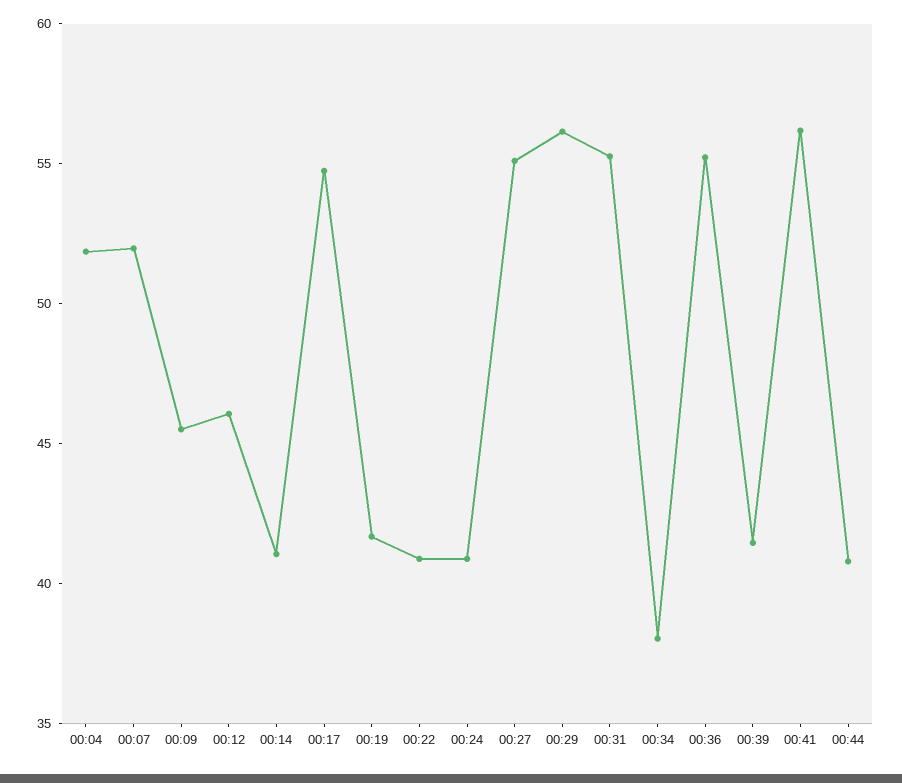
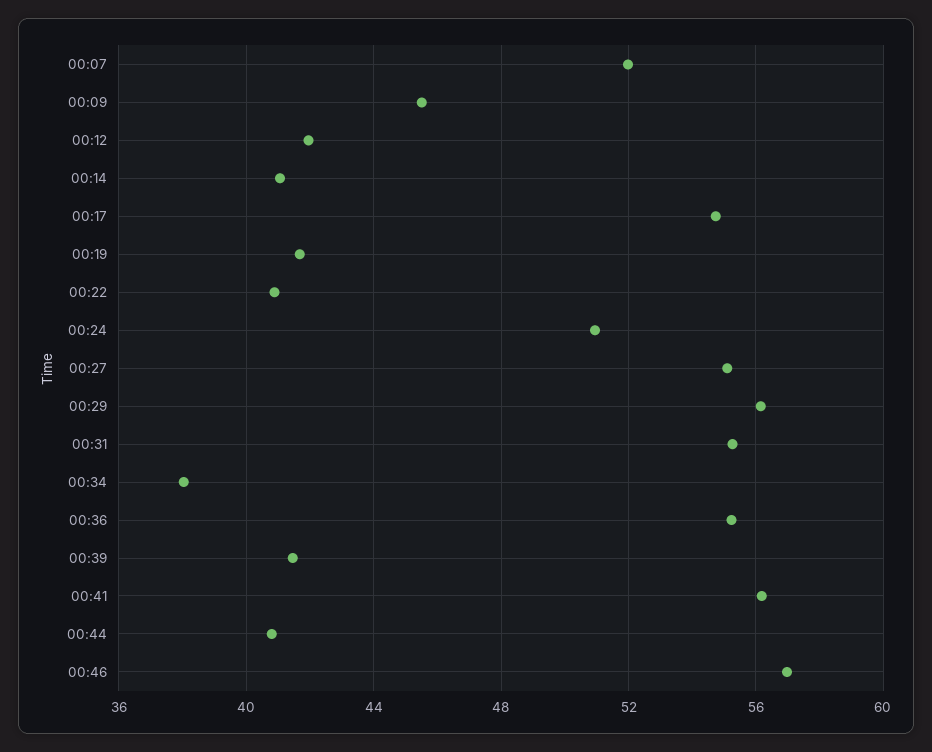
00:04: 52 -> none
00:12: 46 -> 42
00:24: 41 -> 51
00:46: none -> 57

